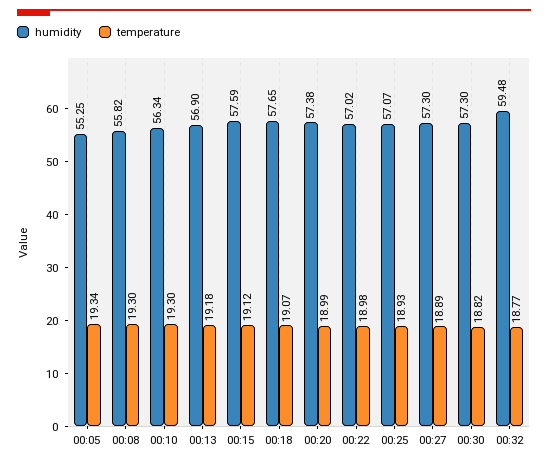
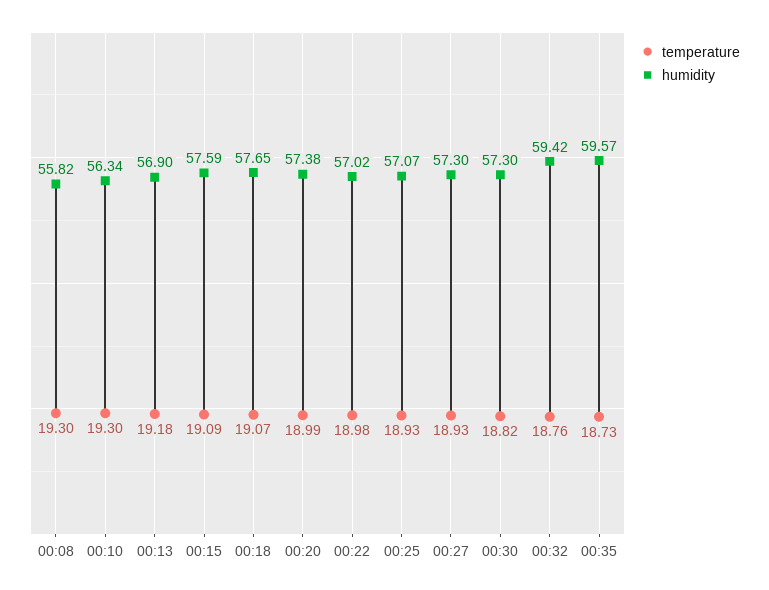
humidity, 00:05: 55.25 -> none
temperature, 00:05: 19.34 -> none
temperature, 00:15: 19.12 -> 19.09
temperature, 00:27: 18.89 -> 18.93
humidity, 00:32: 59.48 -> 59.42
temperature, 00:32: 18.77 -> 18.76
temperature, 00:35: none -> 18.73
humidity, 00:35: none -> 59.57

